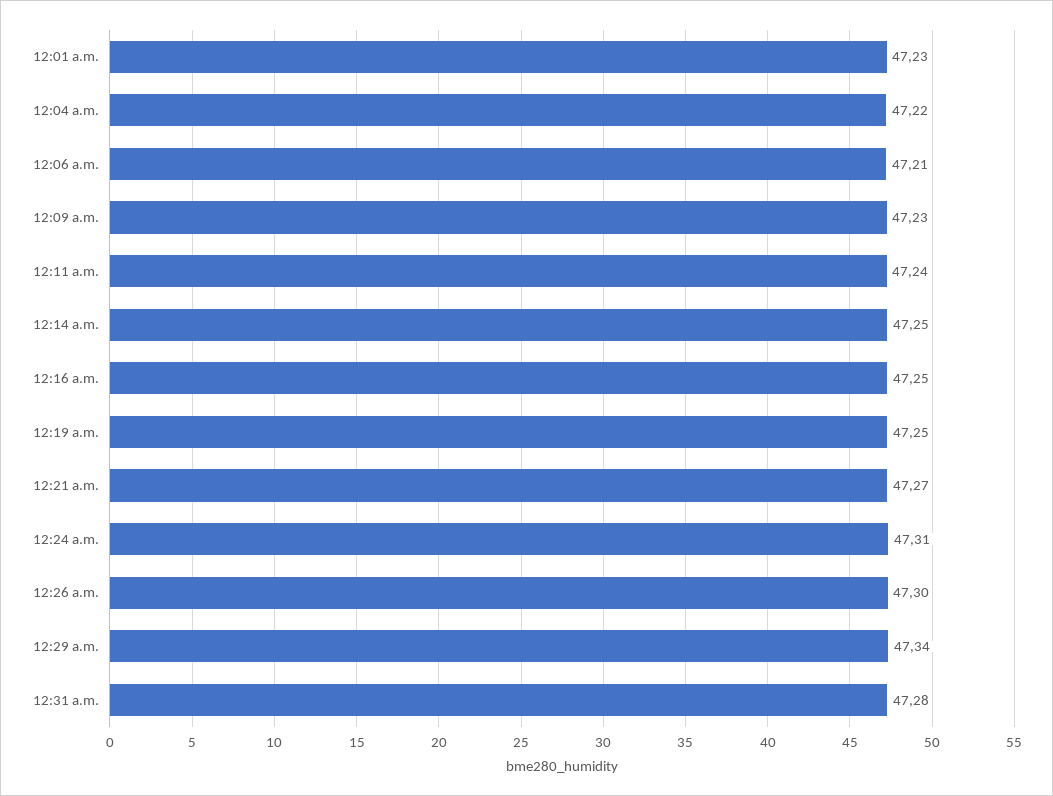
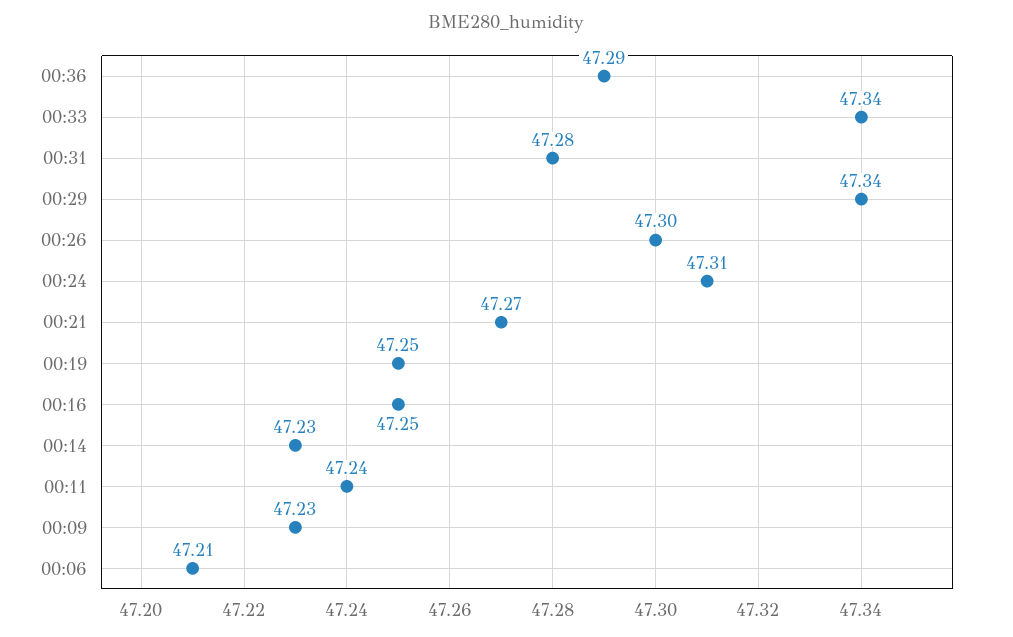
12:01 a.m.: 47.23 -> none
12:04 a.m.: 47.22 -> none
12:14 a.m.: 47.25 -> 47.23
00:36: none -> 47.29
00:33: none -> 47.34

